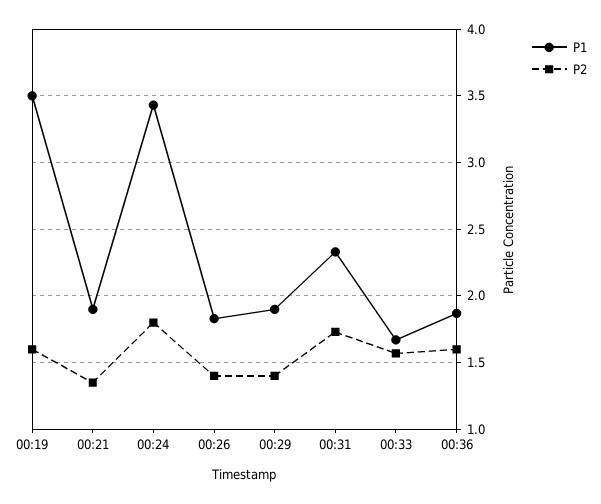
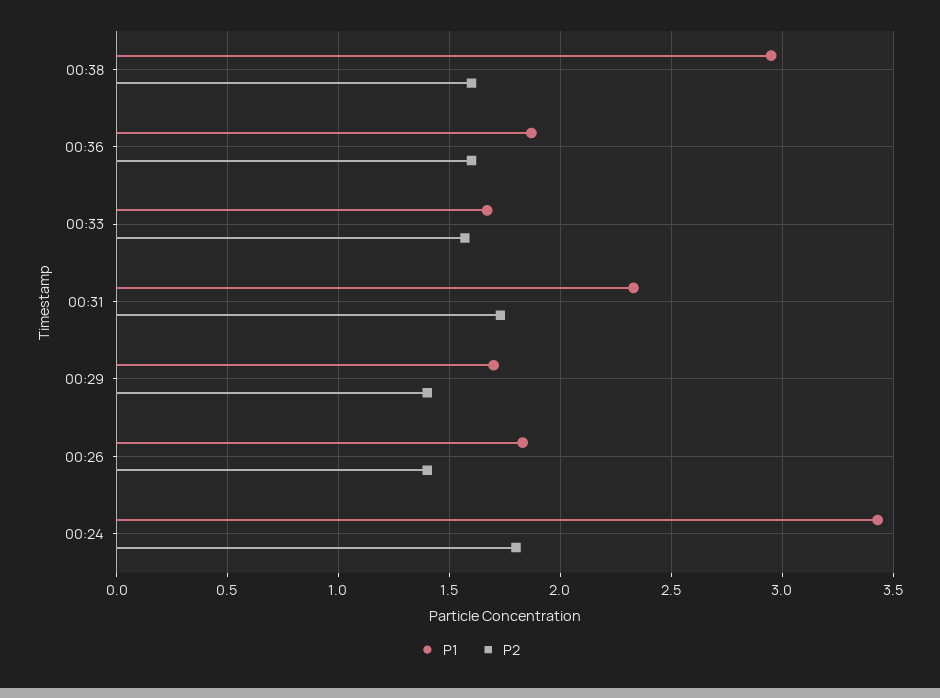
P1, 00:19: 3.5 -> none
P2, 00:19: 1.6 -> none
P1, 00:21: 1.9 -> none
P2, 00:21: 1.35 -> none
P1, 00:29: 1.9 -> 1.7
P1, 00:38: none -> 2.95
P2, 00:38: none -> 1.6

